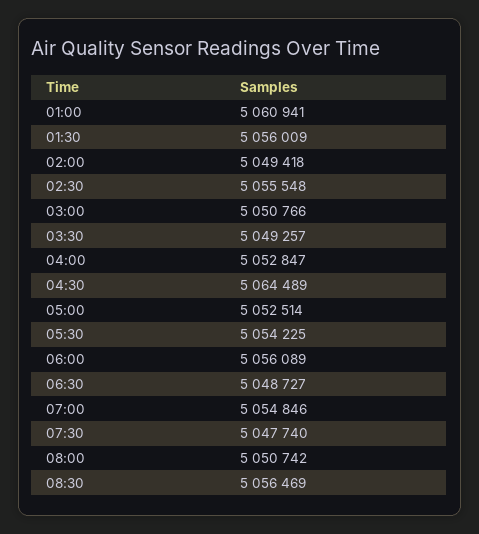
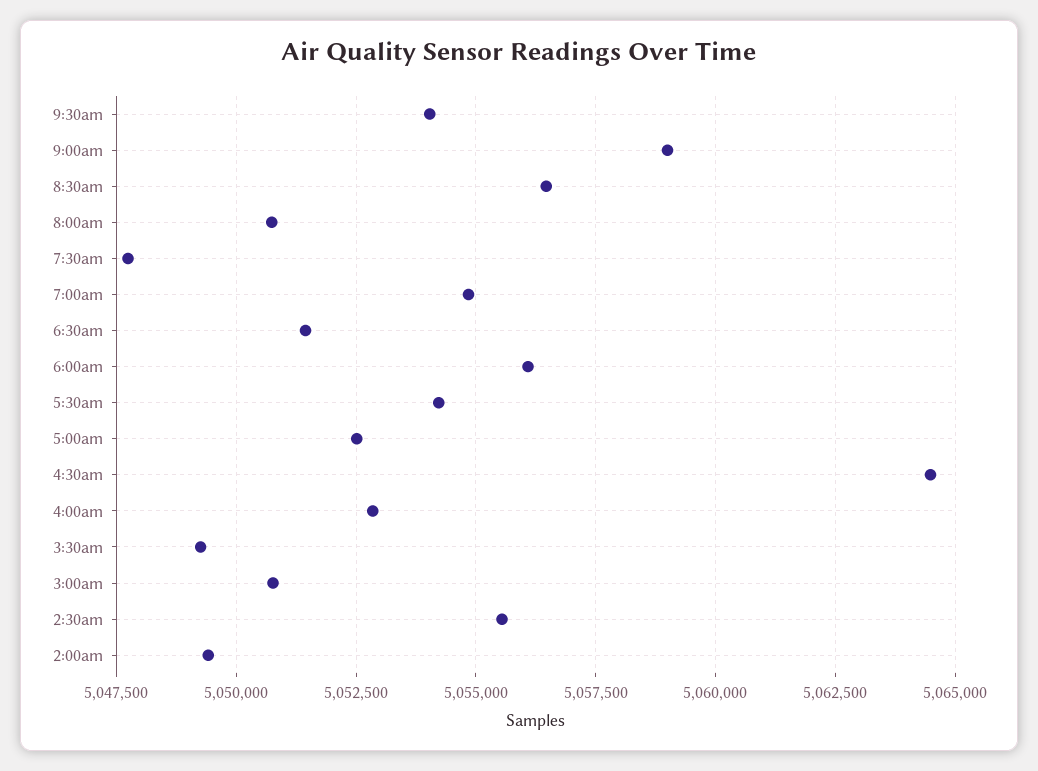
01:00: 5060941 -> none
01:30: 5056009 -> none
06:30: 5048727 -> 5051500
9:30am: none -> 5054000
9:00am: none -> 5059000

